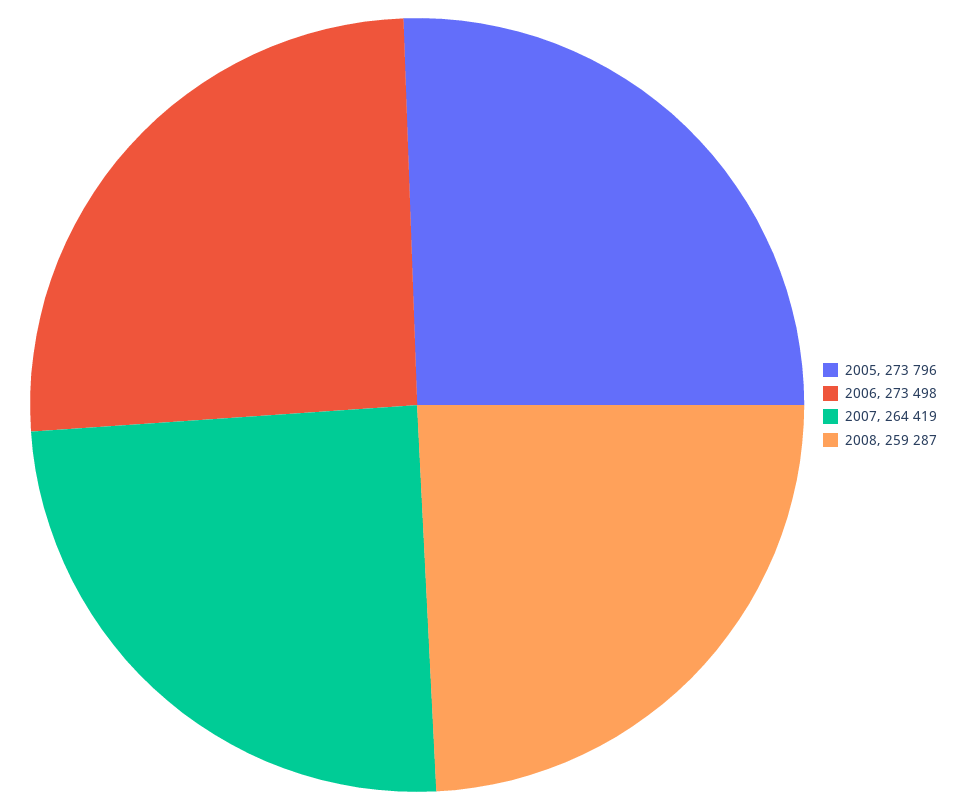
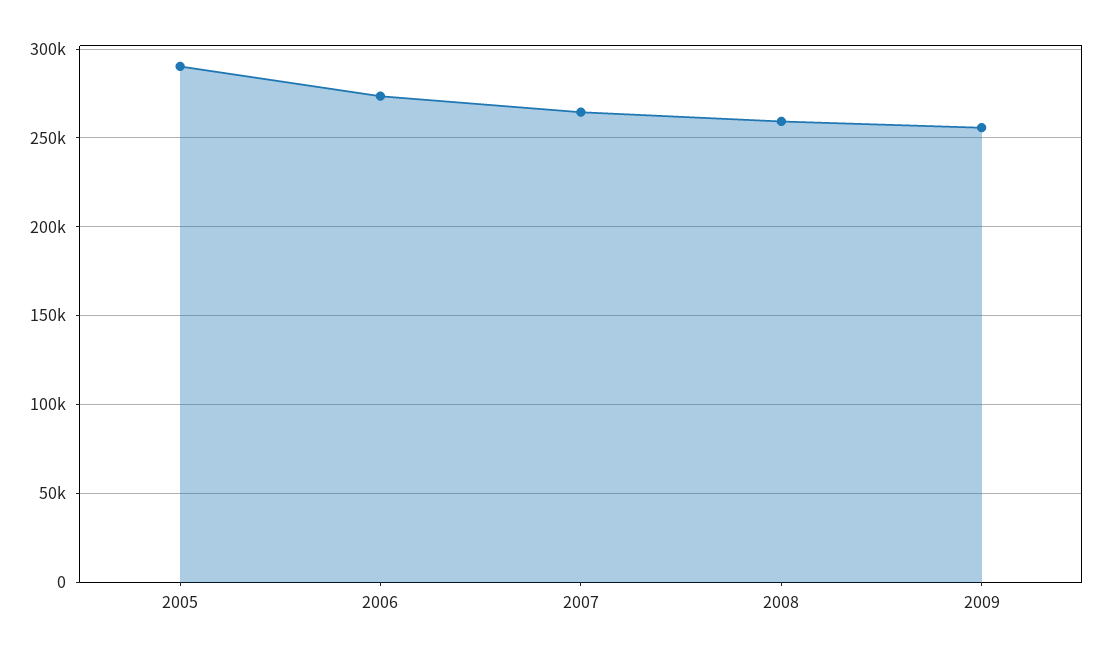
2005: 273796 -> 290000
2009: none -> 255000

